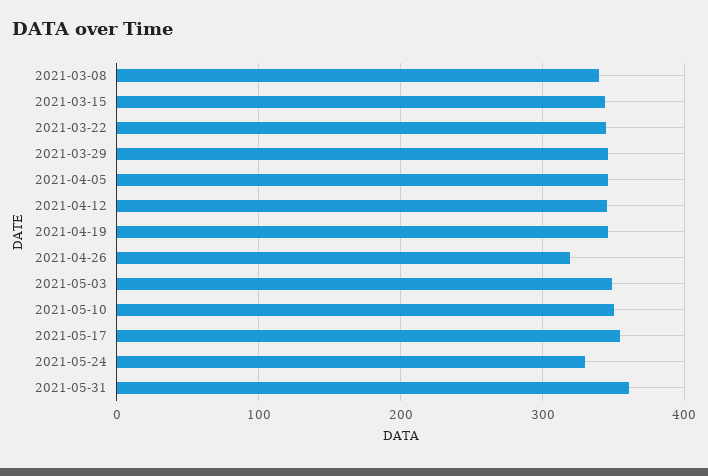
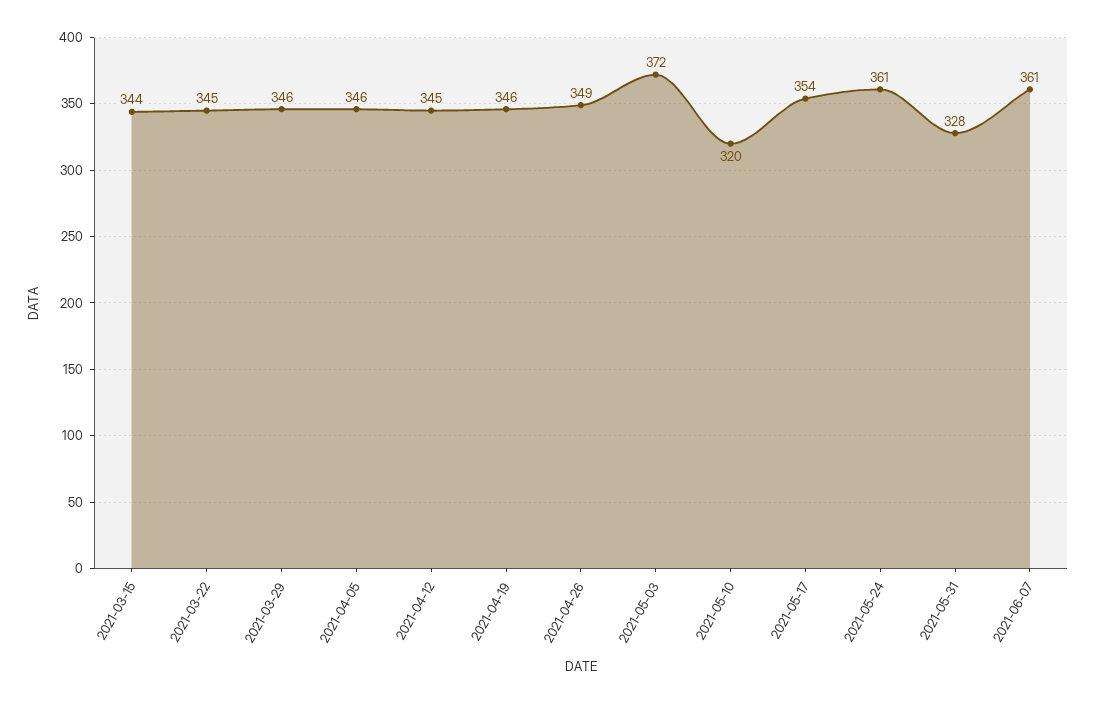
2021-03-08: 340 -> none
2021-04-26: 320 -> 349
2021-05-03: 350 -> 372
2021-05-10: 350 -> 320
2021-05-24: 330 -> 361
2021-05-31: 360 -> 328
2021-06-07: none -> 361

